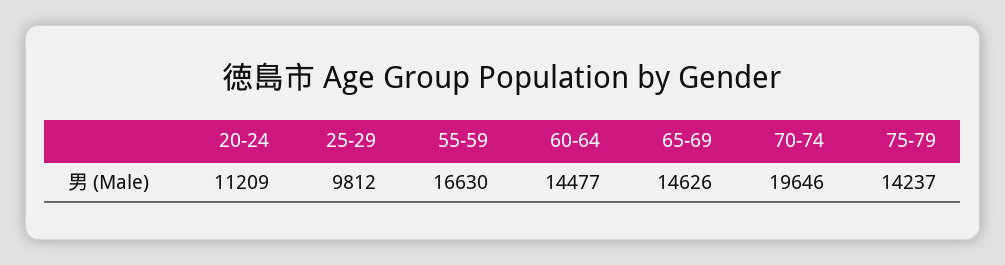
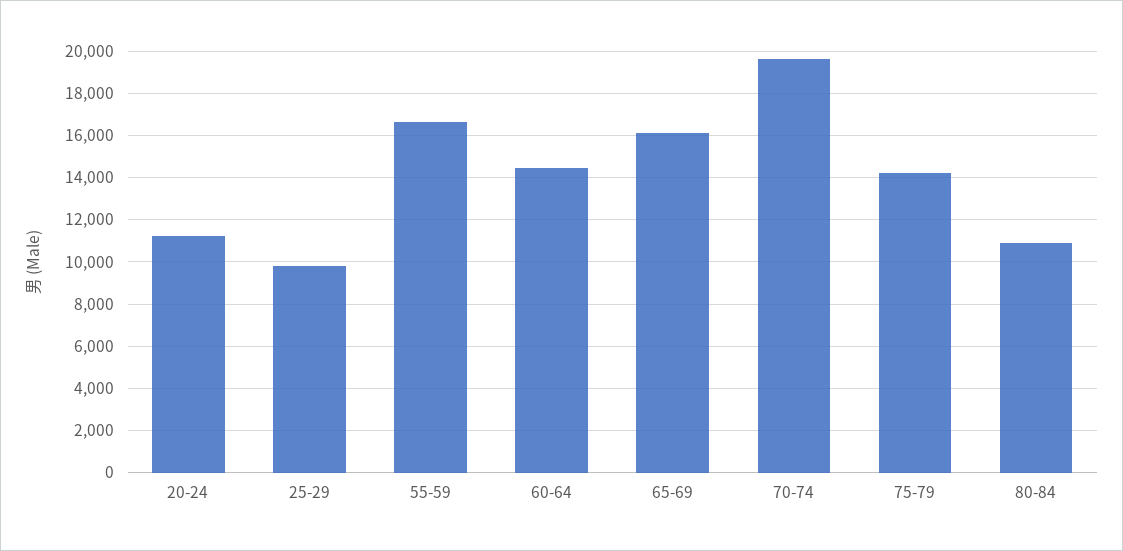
65-69: 14626 -> 16000
80-84: none -> 11000

